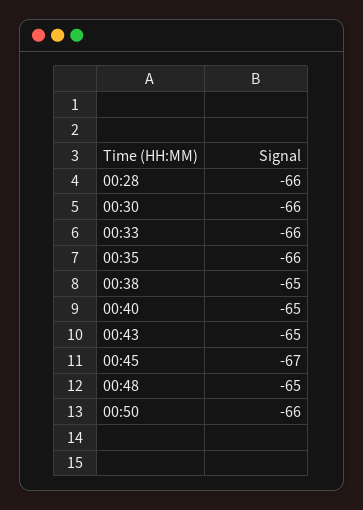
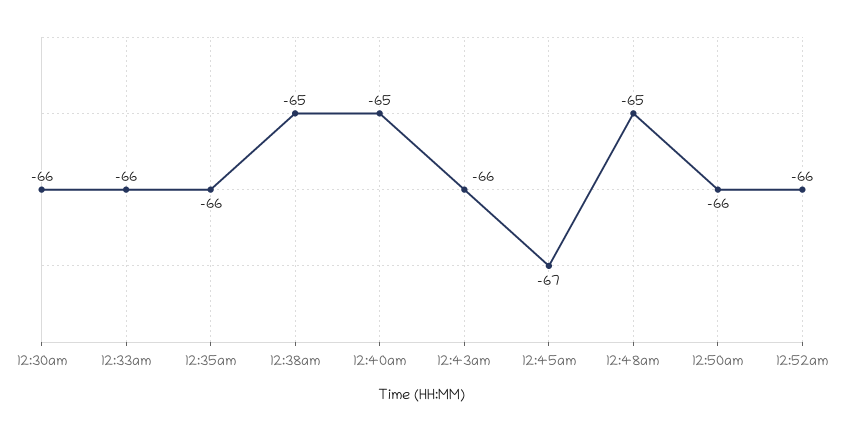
00:28: -66 -> none
00:43: -65 -> -66
12:52am: none -> -66

